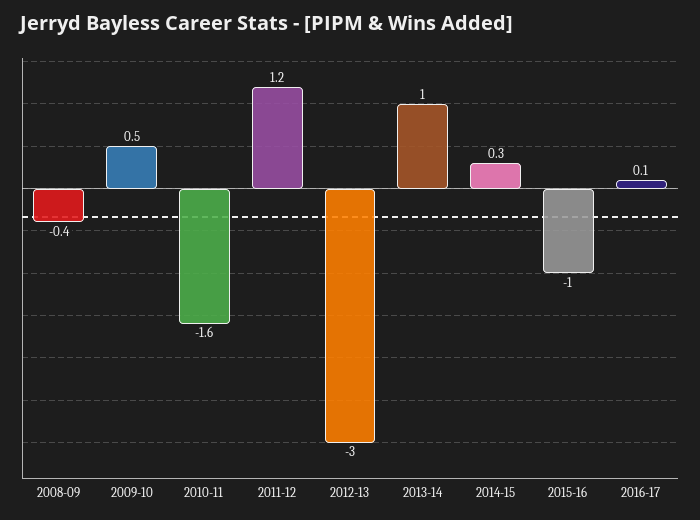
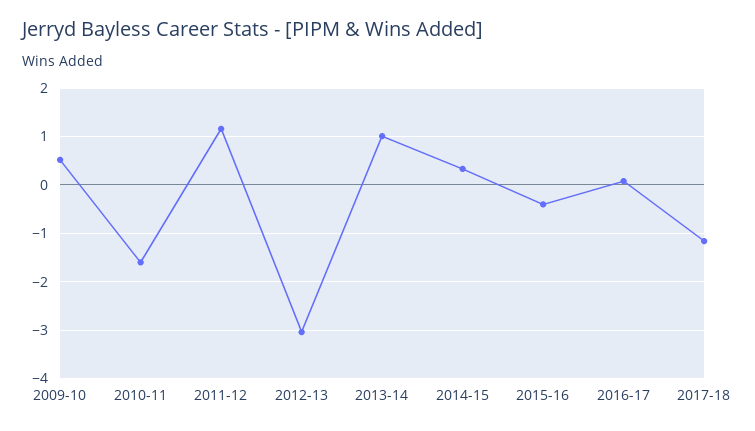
2008-09: -0.4 -> none
2015-16: -1 -> -0.4
2017-18: none -> -1.2

